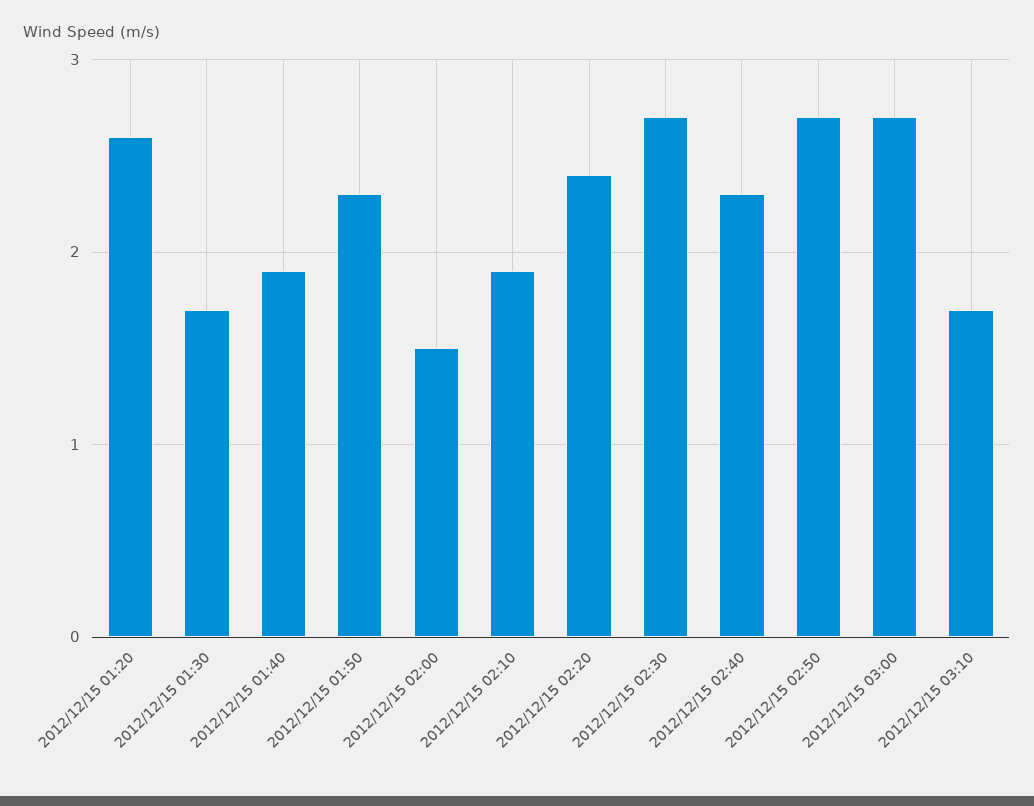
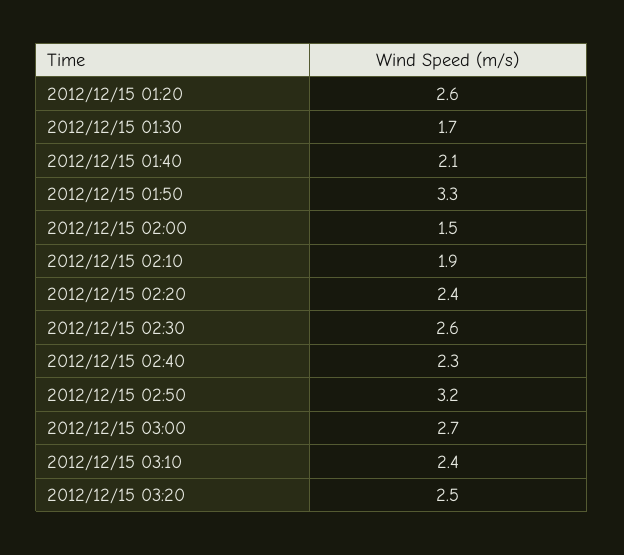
2012/12/15 01:40: 1.9 -> 2.1
2012/12/15 01:50: 2.3 -> 3.3
2012/12/15 02:30: 2.7 -> 2.6
2012/12/15 02:50: 2.7 -> 3.2
2012/12/15 03:10: 1.7 -> 2.4
2012/12/15 03:20: none -> 2.5

